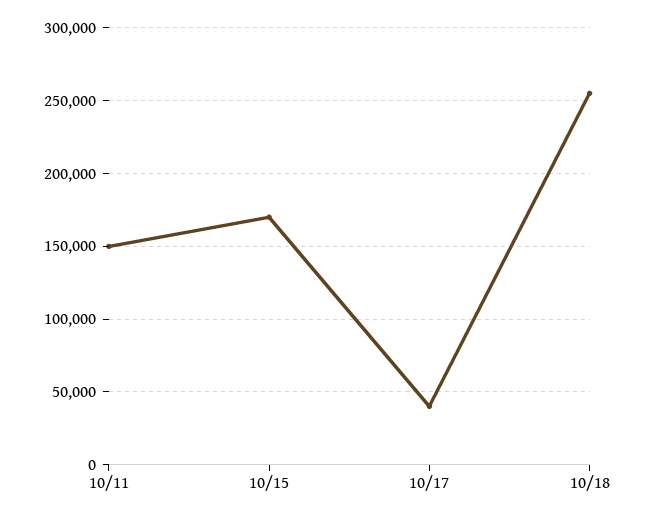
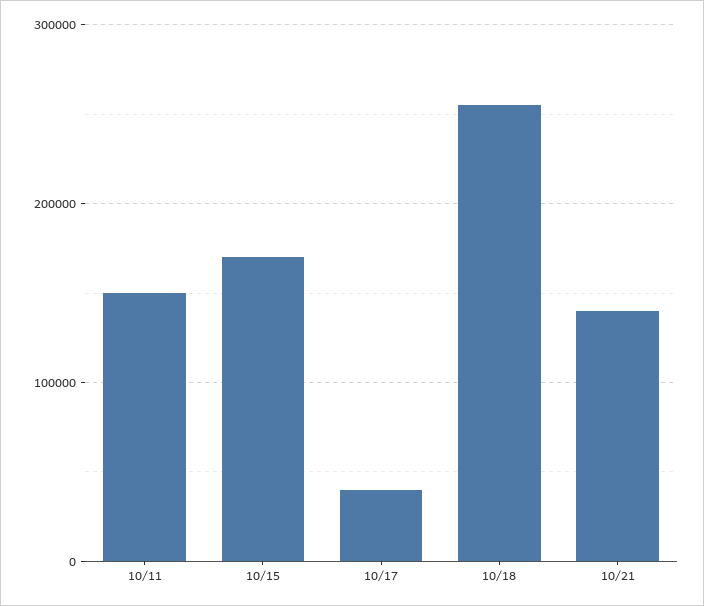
10/21: none -> 140000

